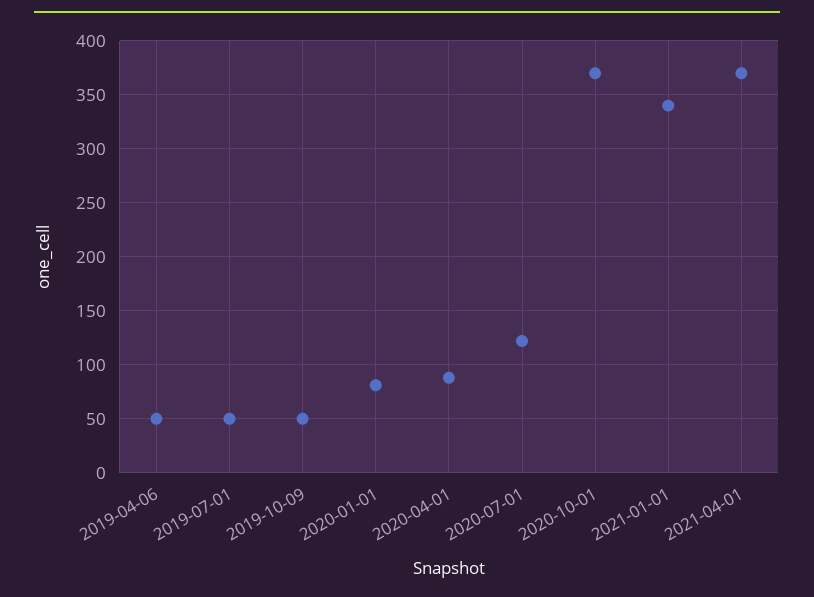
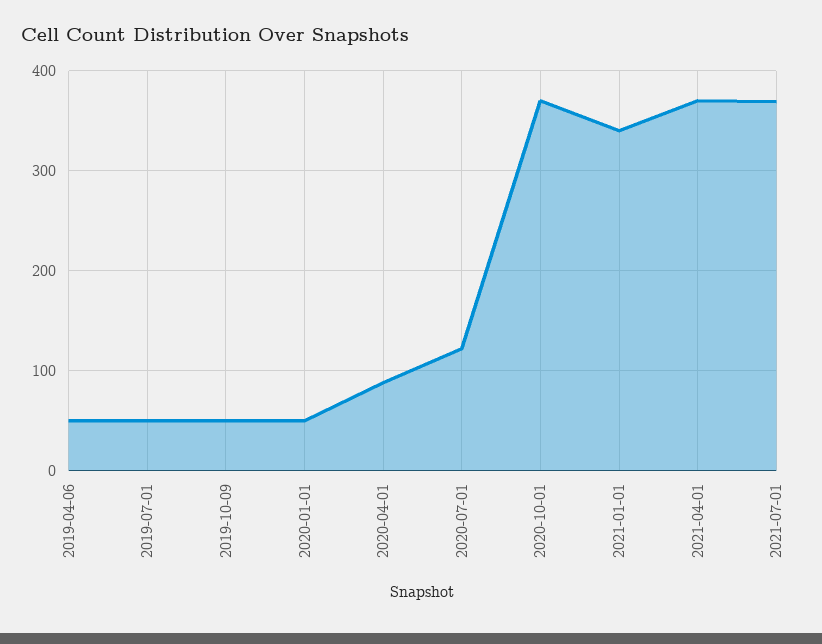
2020-01-01: 80 -> 50
2021-07-01: none -> 370

